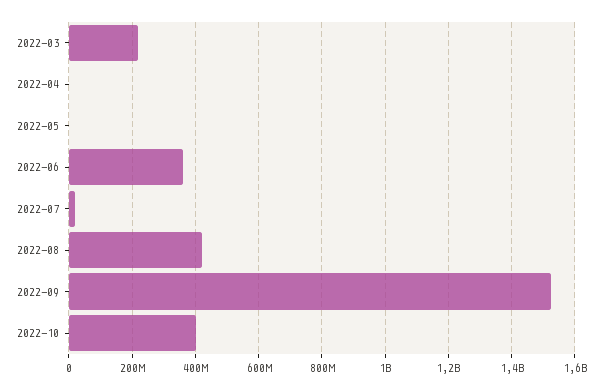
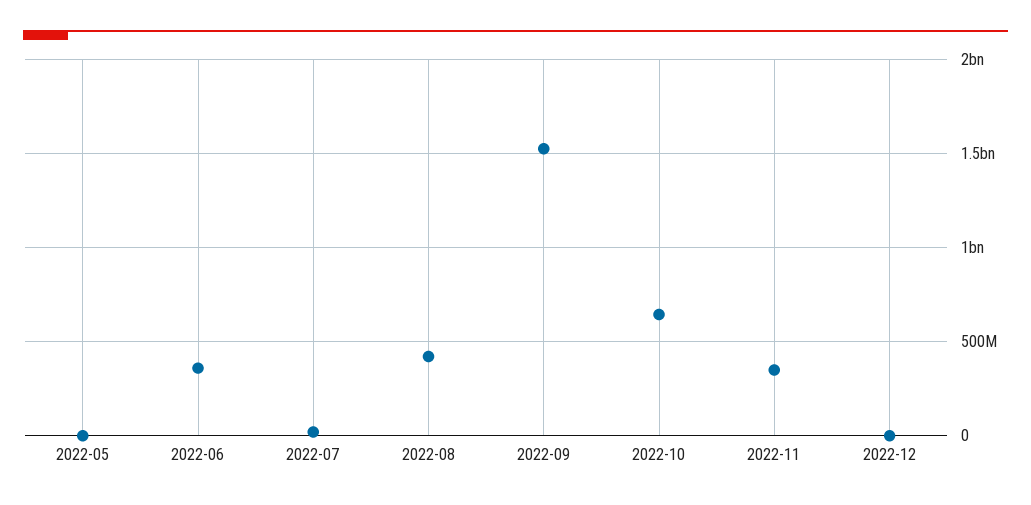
2022-03: 220000000 -> none
2022-04: 0 -> none
2022-10: 400000000 -> 650000000
2022-11: none -> 350000000
2022-12: none -> 0

